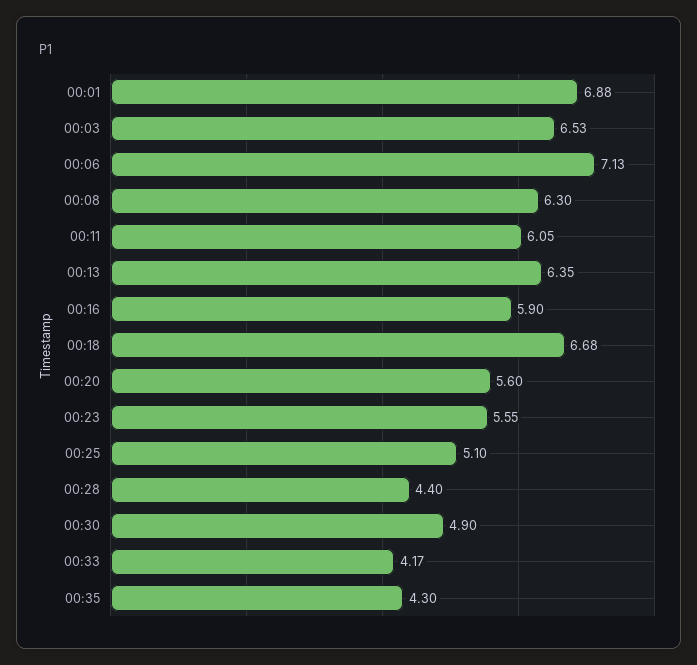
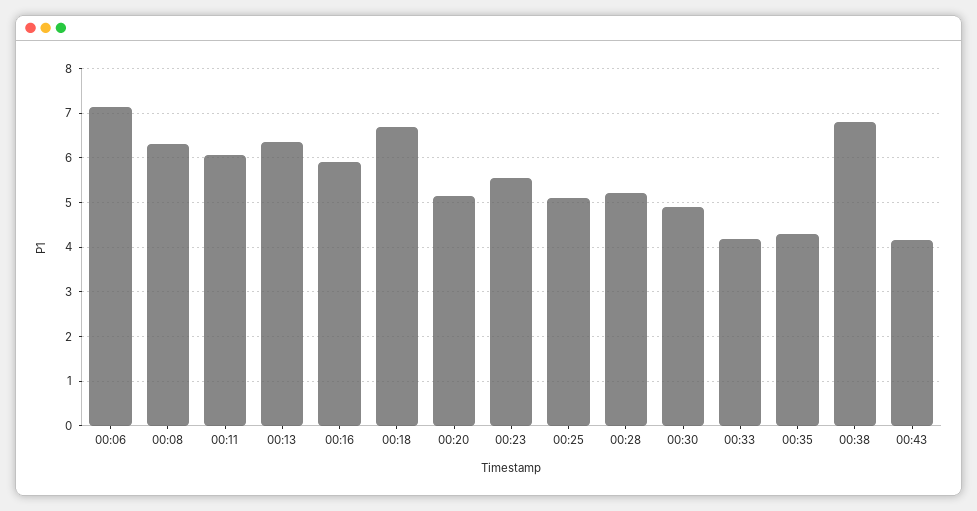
00:01: 6.88 -> none
00:03: 6.53 -> none
00:20: 5.6 -> 5.2
00:28: 4.4 -> 5.2
00:38: none -> 6.8
00:43: none -> 4.2

